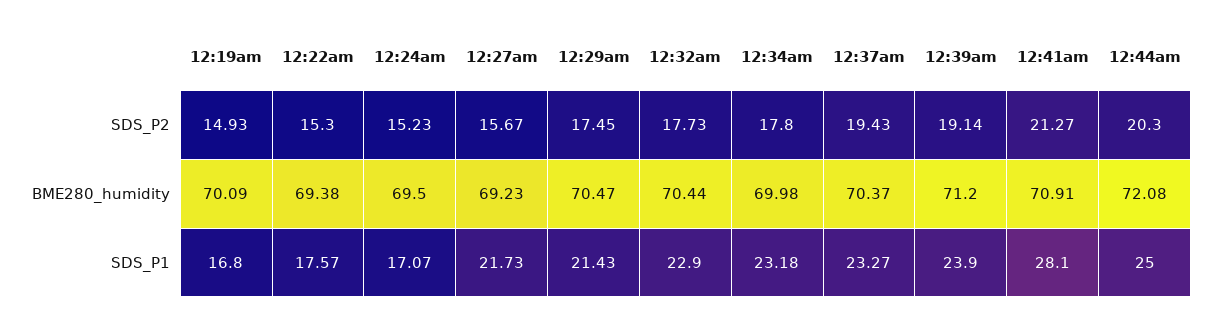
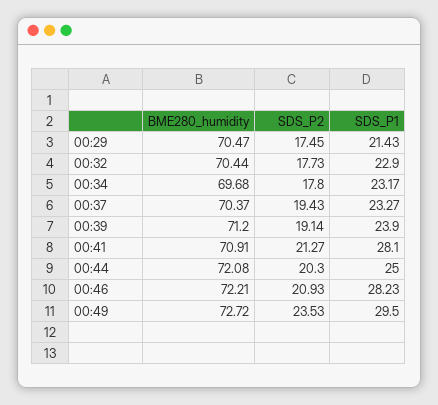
12:19am, SDS_P2: 14.93 -> none
12:22am, SDS_P2: 15.3 -> none
12:24am, SDS_P2: 15.23 -> none
12:27am, SDS_P2: 15.67 -> none
12:19am, BME280_humidity: 70.09 -> none
12:22am, BME280_humidity: 69.38 -> none
12:24am, BME280_humidity: 69.5 -> none
12:27am, BME280_humidity: 69.23 -> none
12:34am, BME280_humidity: 69.98 -> 69.68
12:19am, SDS_P1: 16.8 -> none
12:22am, SDS_P1: 17.57 -> none
12:24am, SDS_P1: 17.07 -> none
12:27am, SDS_P1: 21.73 -> none
12:34am, SDS_P1: 23.18 -> 23.17
00:46, BME280_humidity: none -> 72.21
00:46, SDS_P2: none -> 20.93
00:46, SDS_P1: none -> 28.23
00:49, BME280_humidity: none -> 72.72
00:49, SDS_P2: none -> 23.53
00:49, SDS_P1: none -> 29.5

